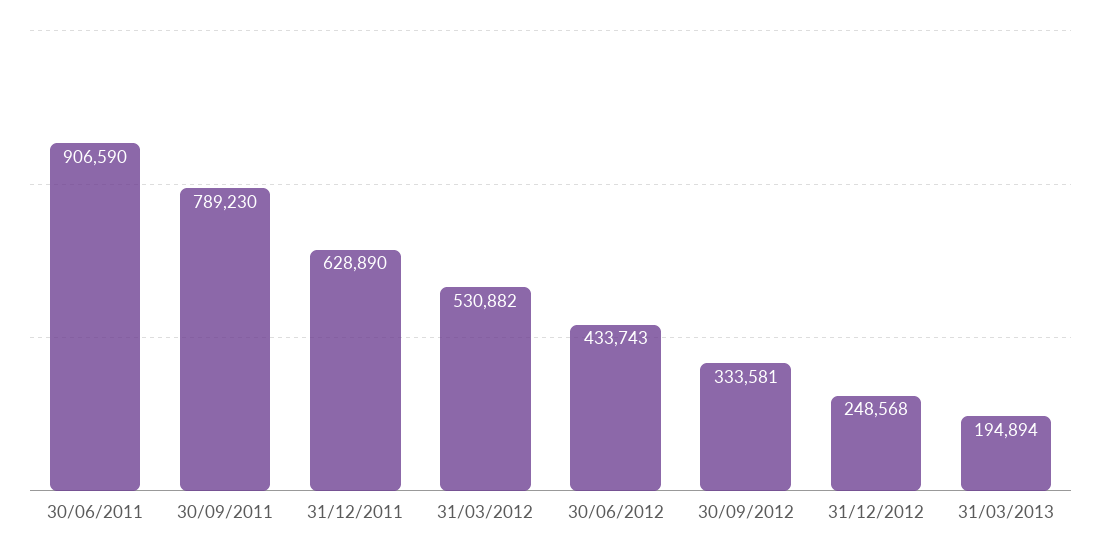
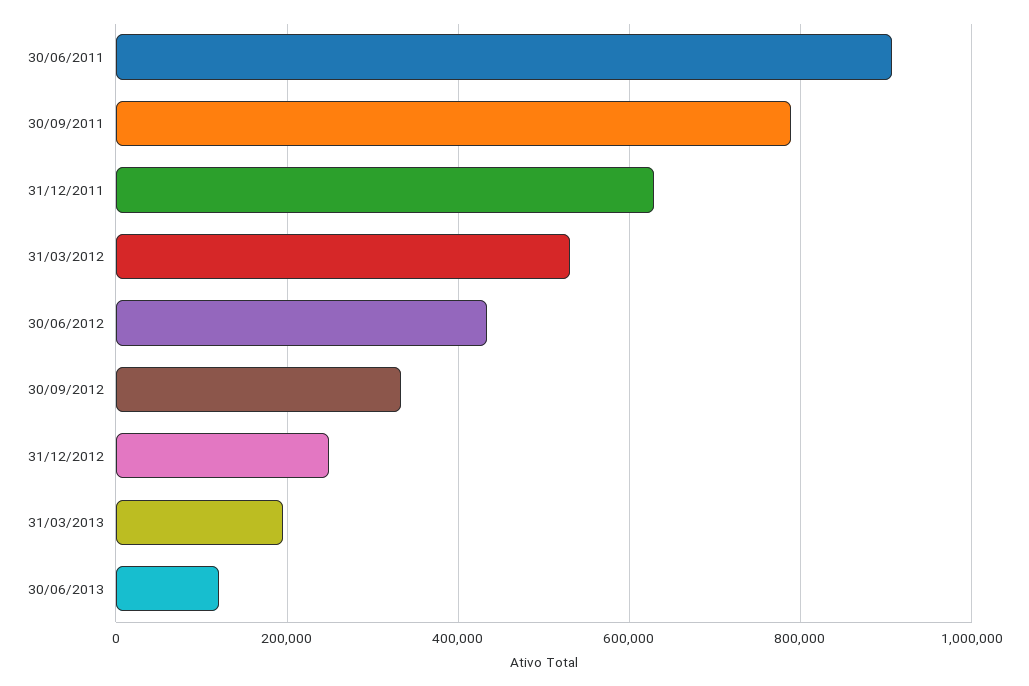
30/06/2013: none -> 120000

